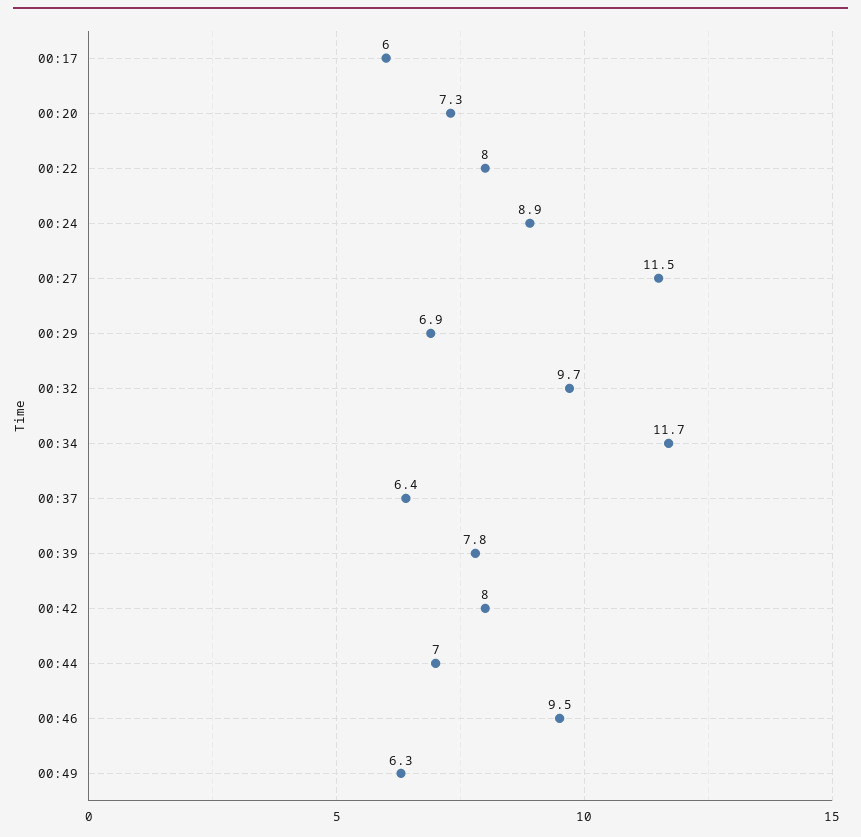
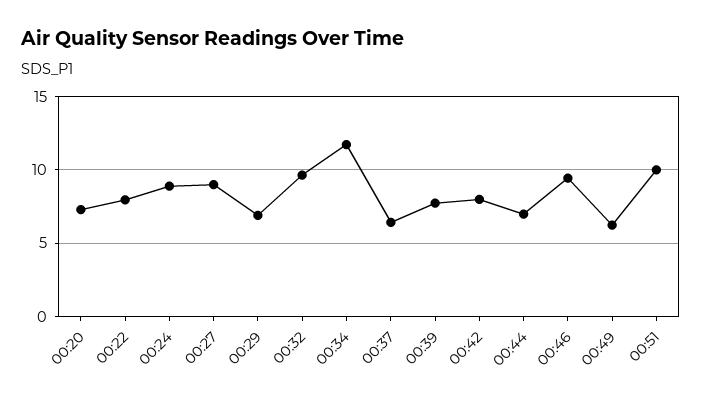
00:17: 6 -> none
00:27: 11.5 -> 9
00:51: none -> 10

